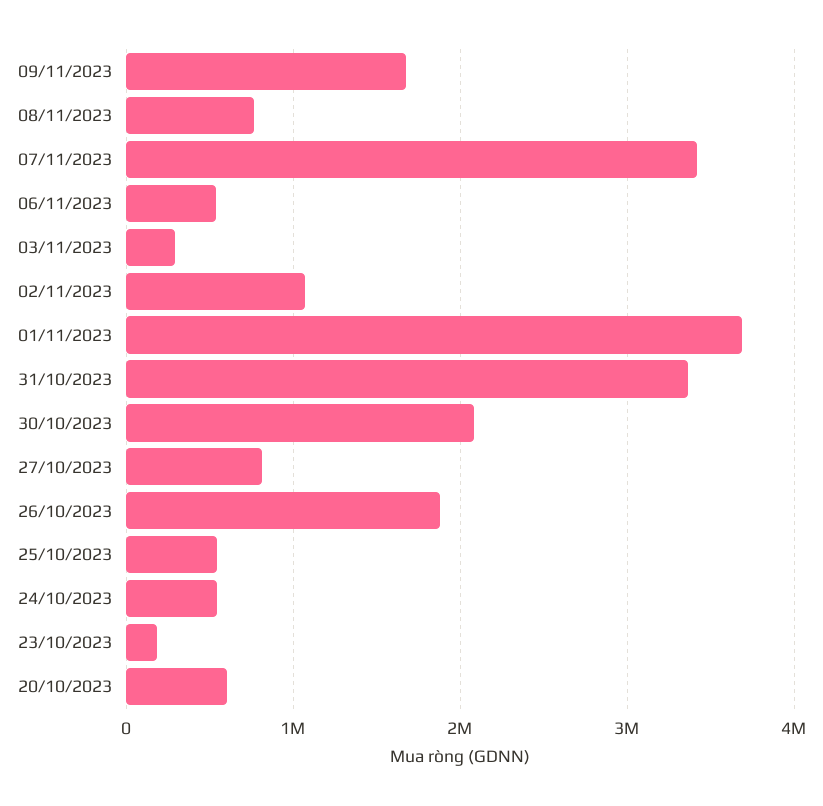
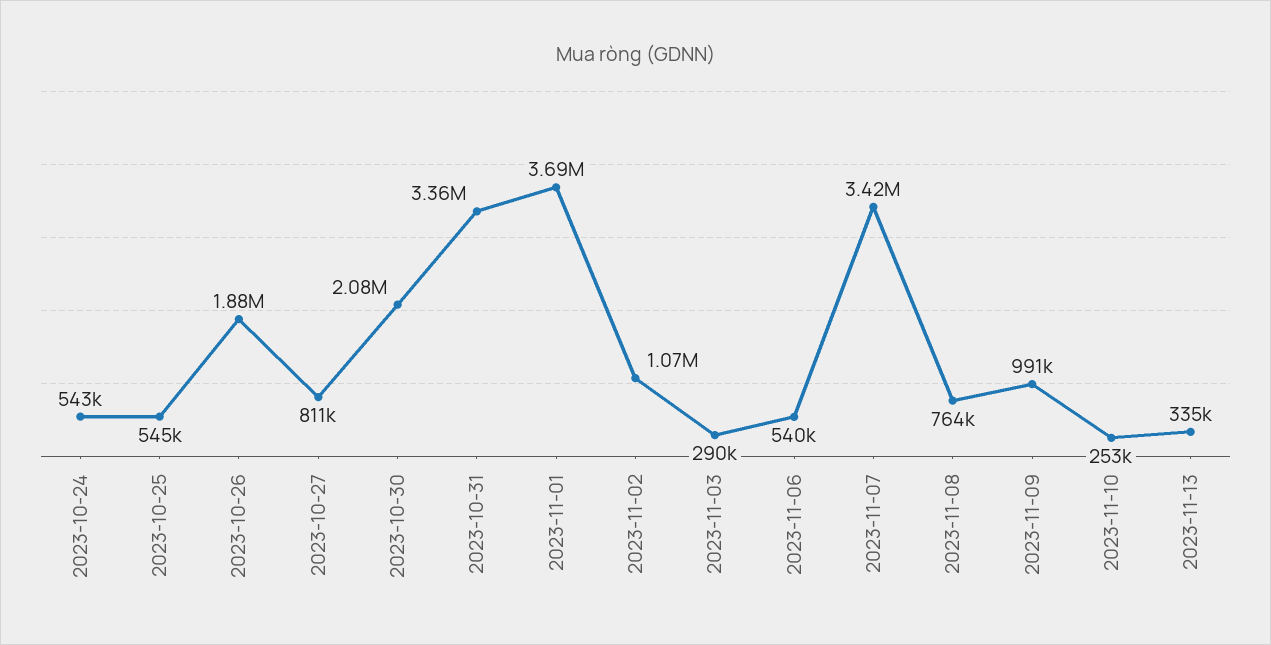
09/11/2023: 1700000 -> 991000
23/10/2023: 200000 -> none
20/10/2023: 600000 -> none
2023-11-10: none -> 253000
2023-11-13: none -> 335000

